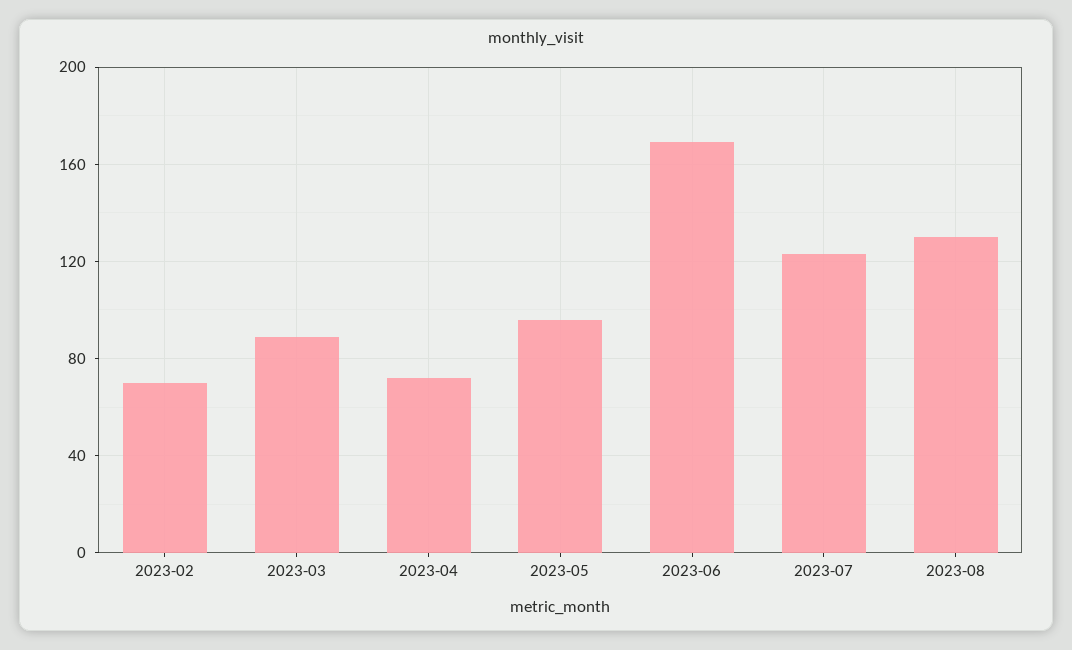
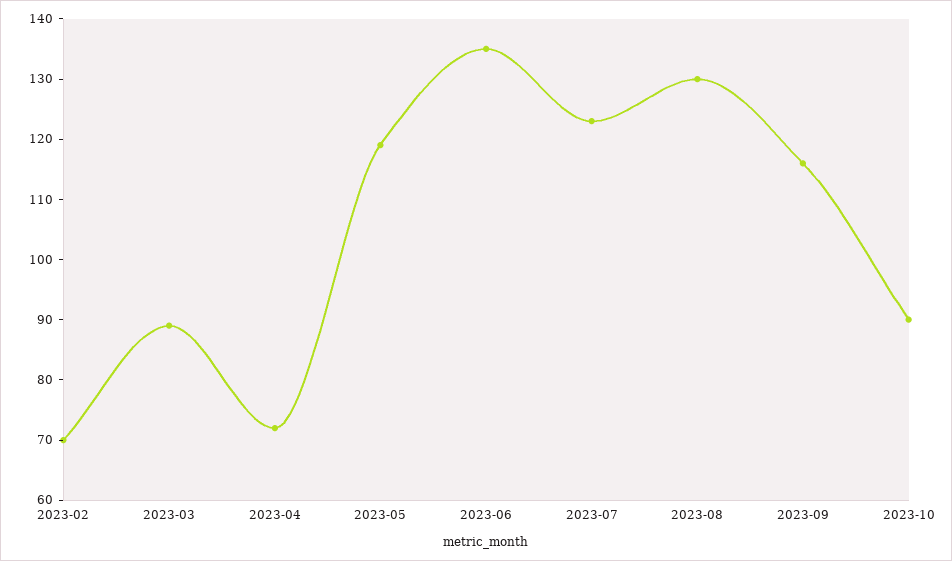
2023-05: 95 -> 120
2023-06: 170 -> 135
2023-09: none -> 115
2023-10: none -> 90

